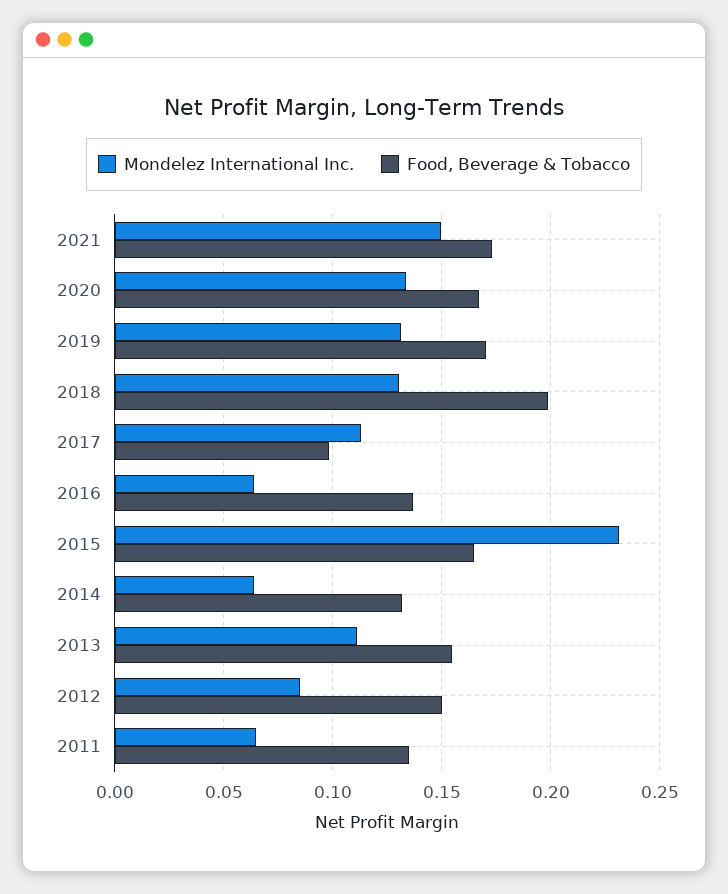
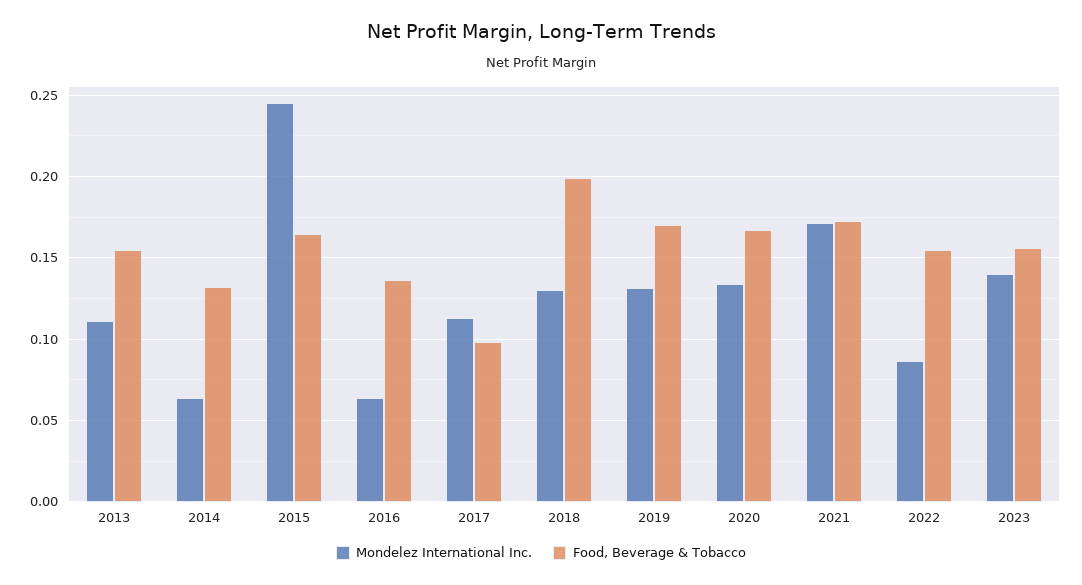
Mondelez International Inc., 2021: 0.15 -> 0.17
Mondelez International Inc., 2015: 0.23 -> 0.245
Mondelez International Inc., 2012: 0.085 -> none
Food, Beverage & Tobacco, 2012: 0.15 -> none
Mondelez International Inc., 2011: 0.065 -> none
Food, Beverage & Tobacco, 2011: 0.135 -> none
Mondelez International Inc., 2022: none -> 0.085
Food, Beverage & Tobacco, 2022: none -> 0.155
Mondelez International Inc., 2023: none -> 0.14
Food, Beverage & Tobacco, 2023: none -> 0.155

